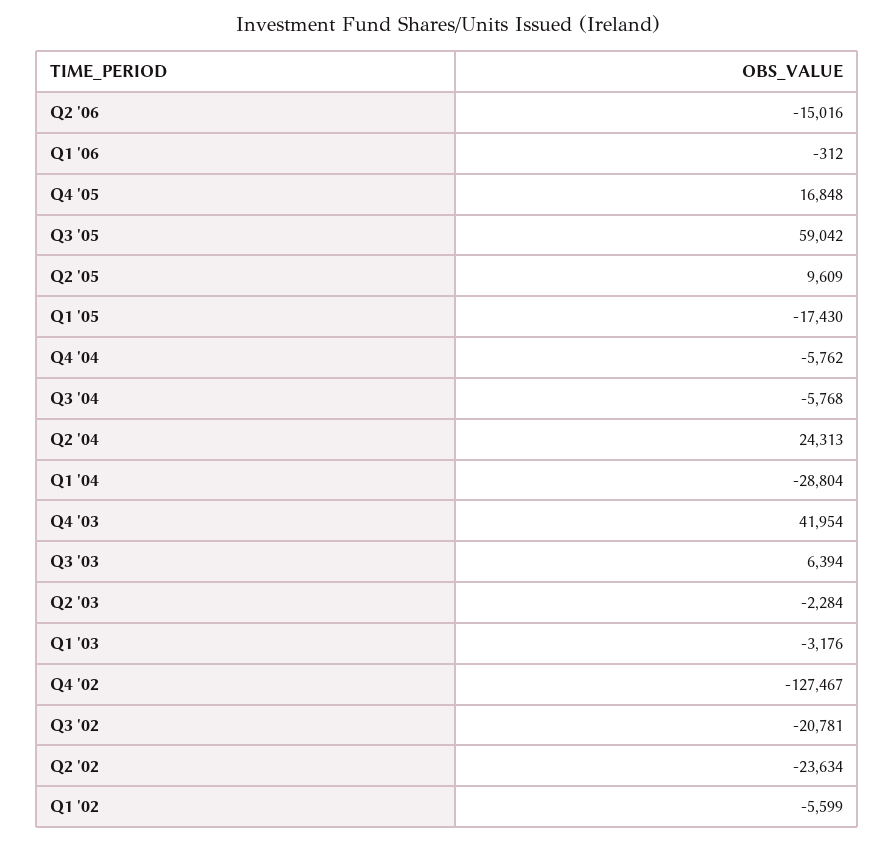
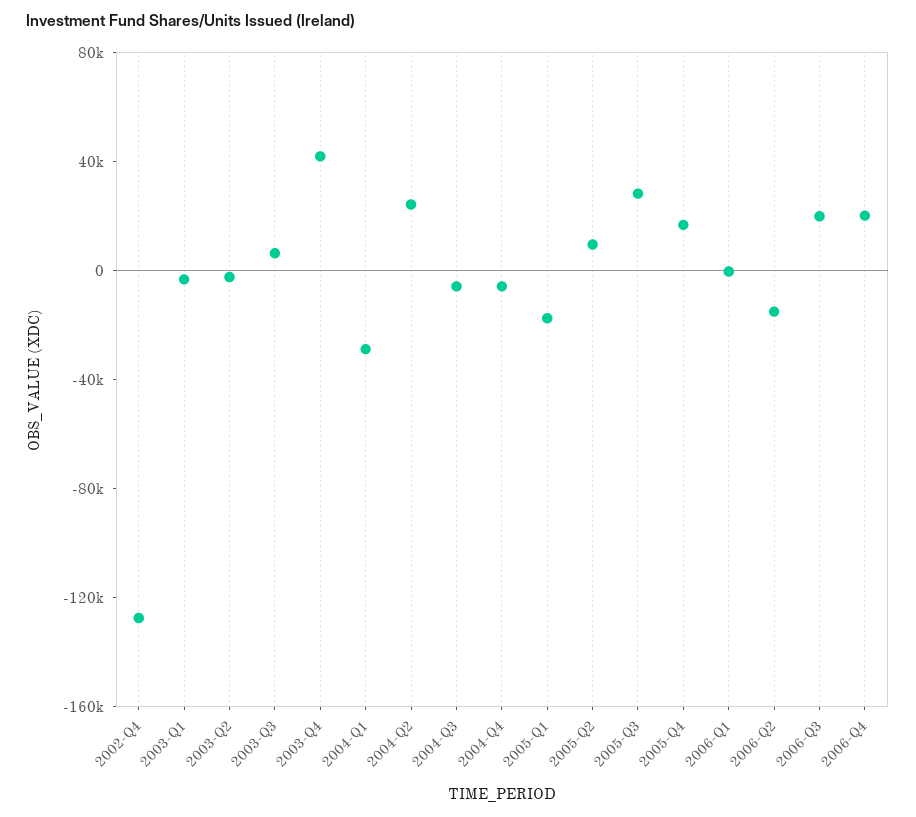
Q3 '05: 59042 -> 30000
Q3 '02: -20781 -> none
Q2 '02: -23634 -> none
Q1 '02: -5599 -> none
2006-Q3: none -> 20000
2006-Q4: none -> 20000

